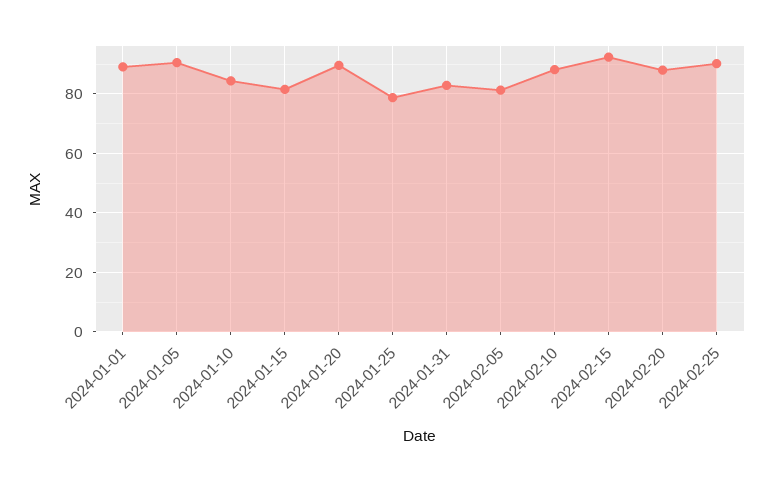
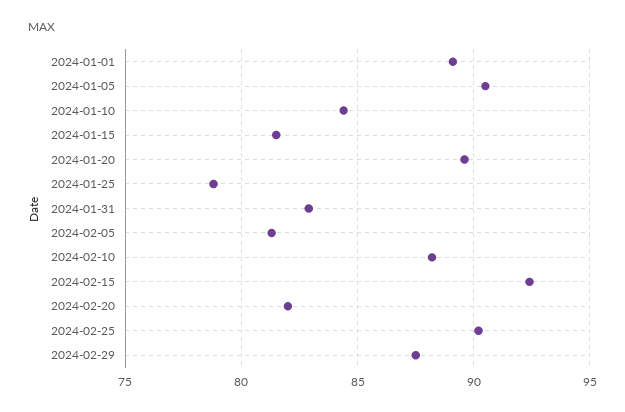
2024-02-20: 87.5 -> 82
2024-02-29: none -> 87.5

